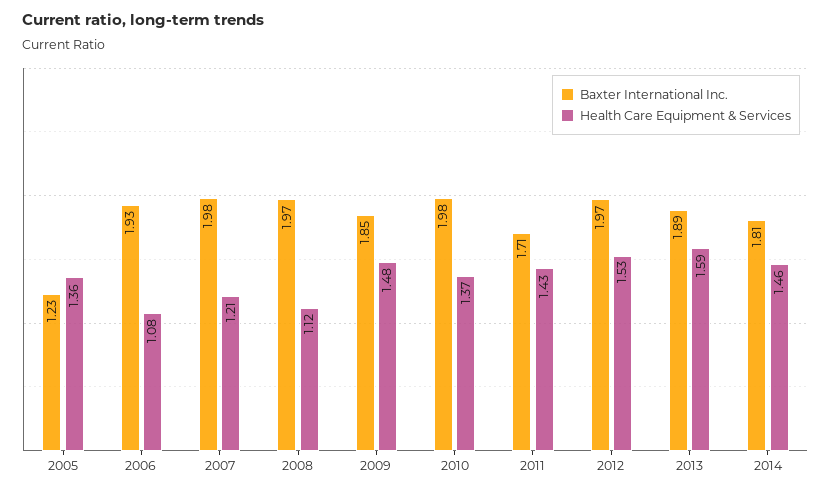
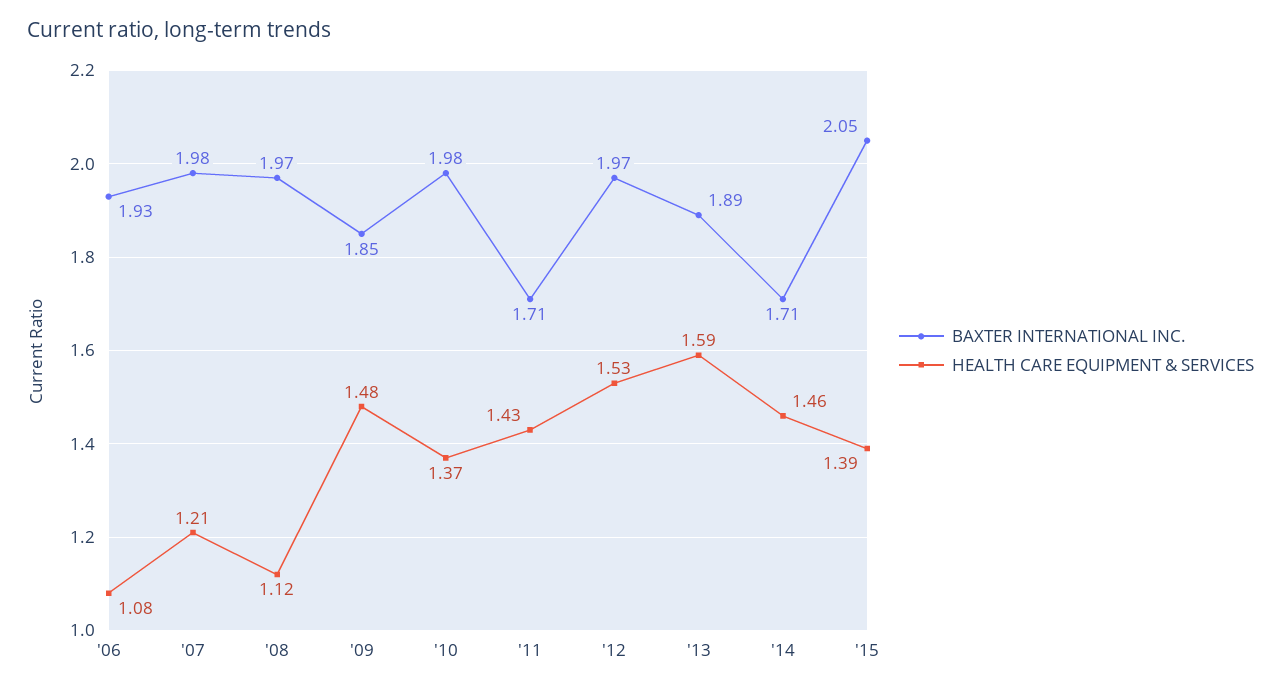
Baxter International Inc., 2005: 1.23 -> none
Health Care Equipment & Services, 2005: 1.36 -> none
Baxter International Inc., 2014: 1.81 -> 1.71
Baxter International Inc., '15: none -> 2.05
Health Care Equipment & Services, '15: none -> 1.39

